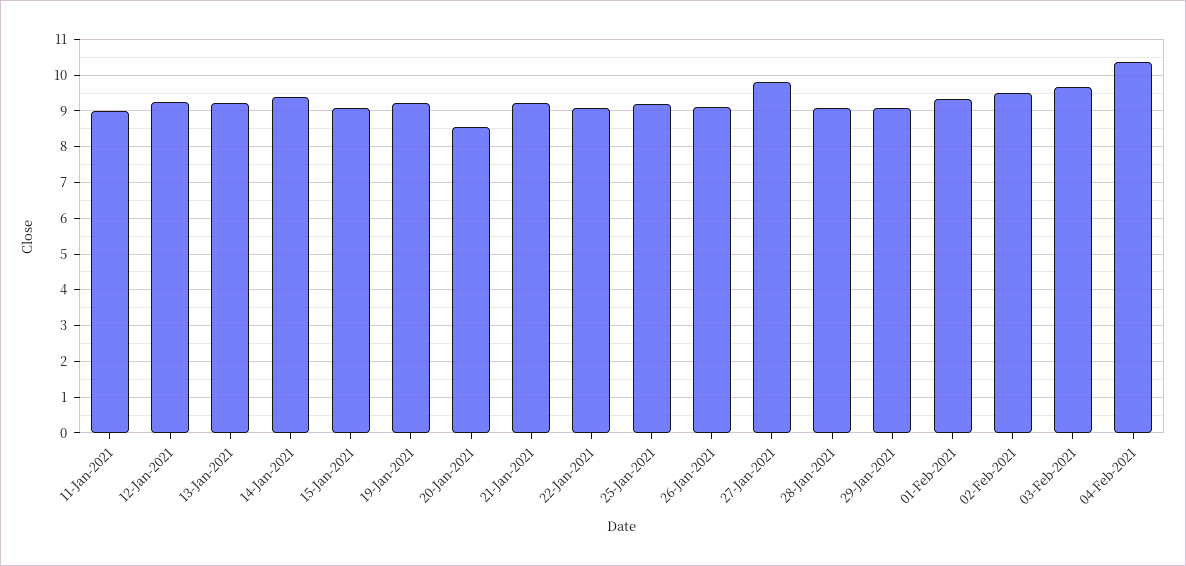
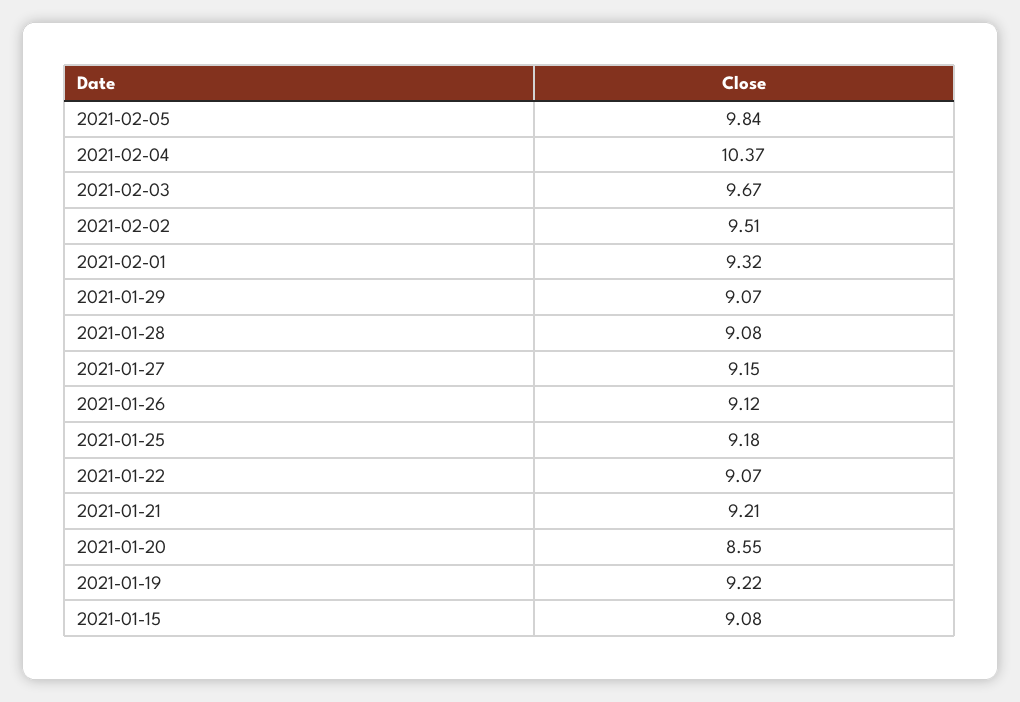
11-Jan-2021: 9 -> none
12-Jan-2021: 9.2 -> none
13-Jan-2021: 9.2 -> none
14-Jan-2021: 9.4 -> none
27-Jan-2021: 9.8 -> 9.15
2021-02-05: none -> 9.84

